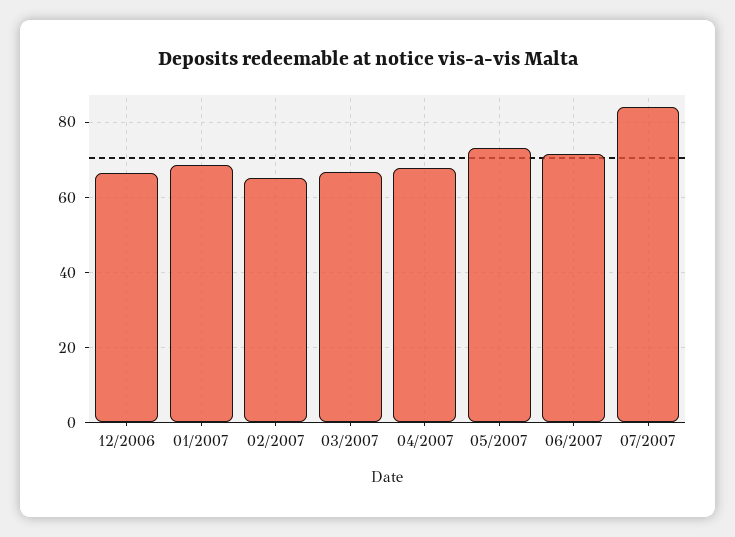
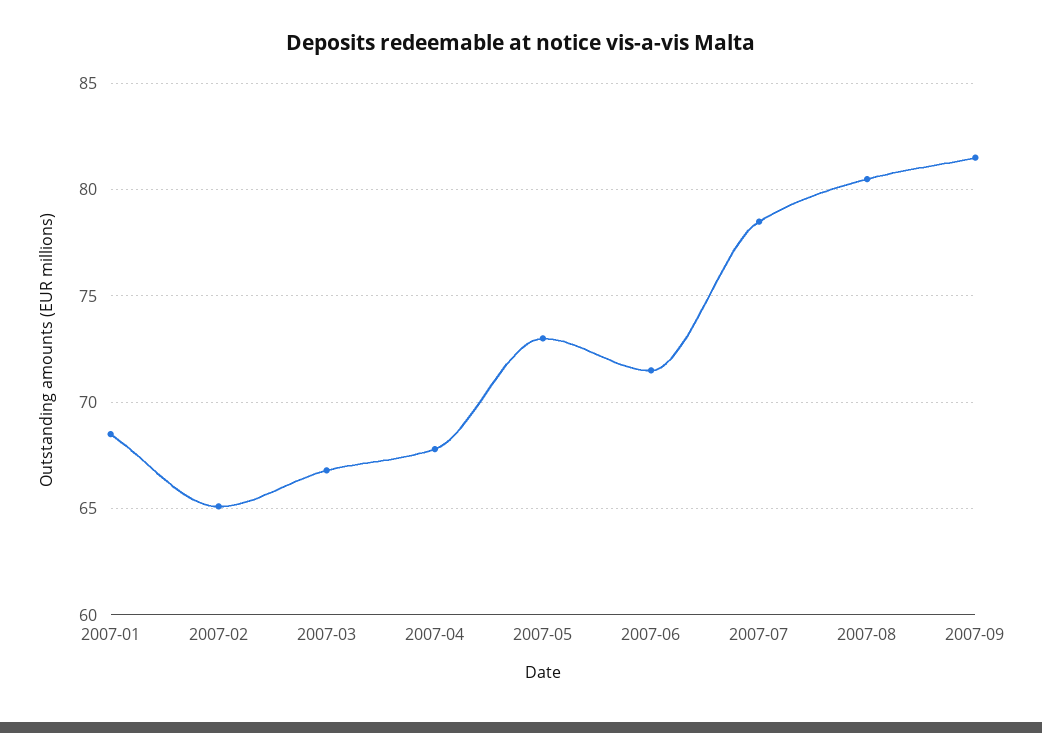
12/2006: 66 -> none
07/2007: 84 -> 78.5
2007-08: none -> 80.5
2007-09: none -> 81.5

